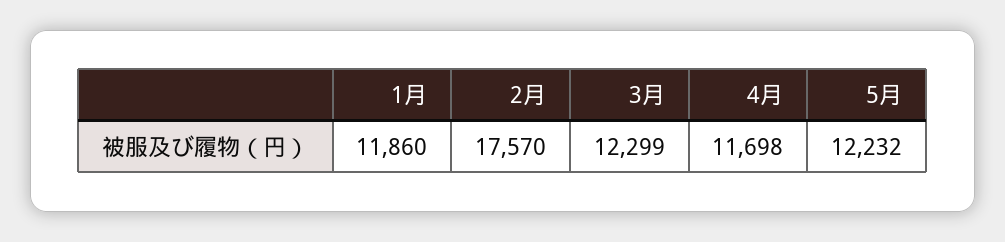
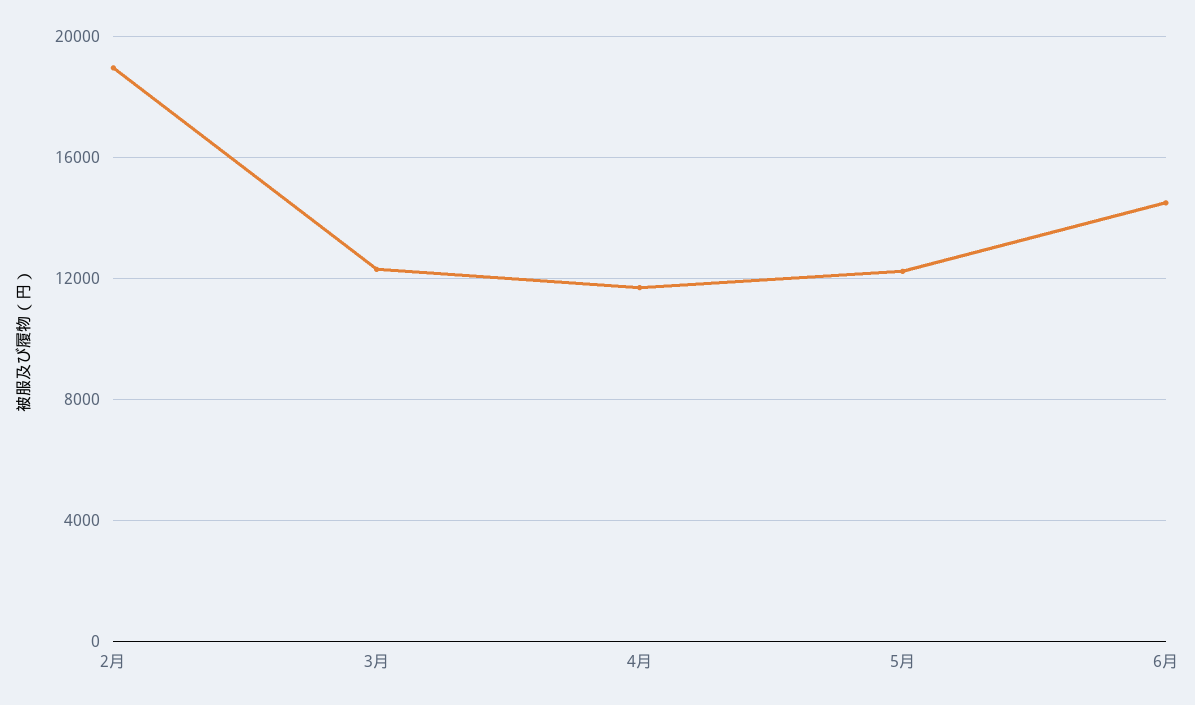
1月: 11860 -> none
2月: 17570 -> 19000
6月: none -> 14500

